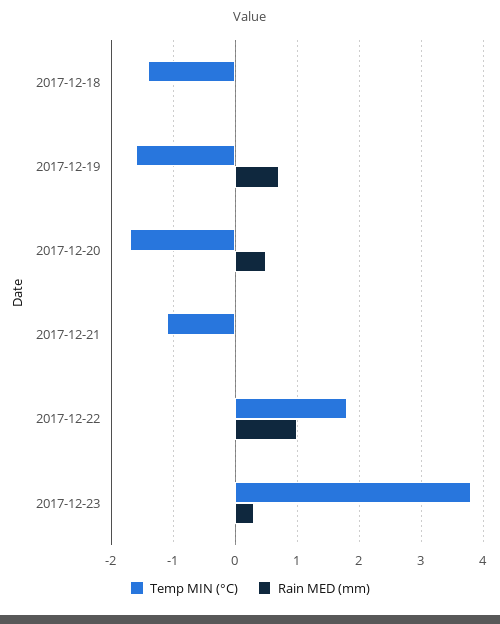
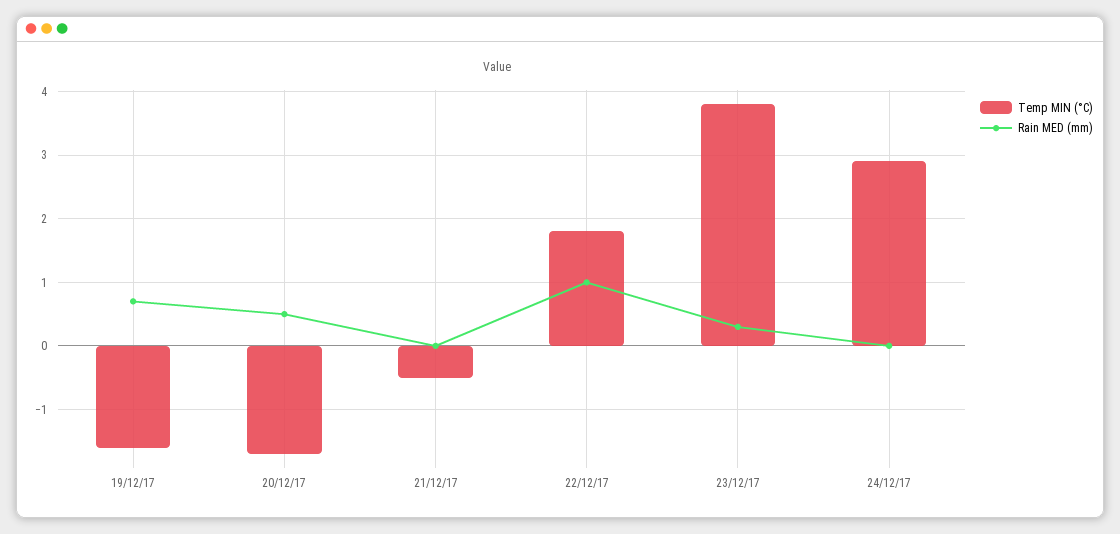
Temp MIN (°C), 2017-12-18: -1.4 -> none
Rain MED (mm), 2017-12-18: 0 -> none
Temp MIN (°C), 2017-12-21: -1.1 -> -0.5
Temp MIN (°C), 24/12/17: none -> 2.9
Rain MED (mm), 24/12/17: none -> 0

